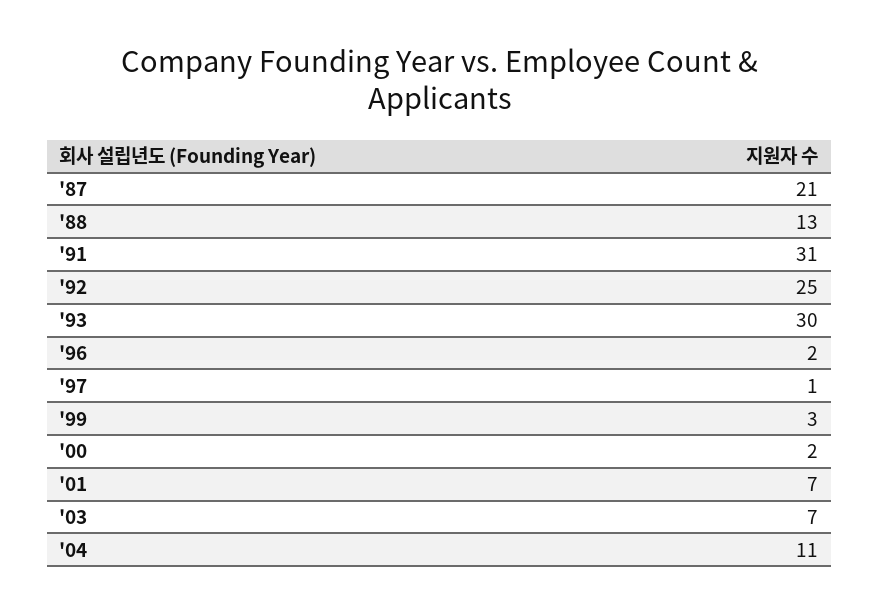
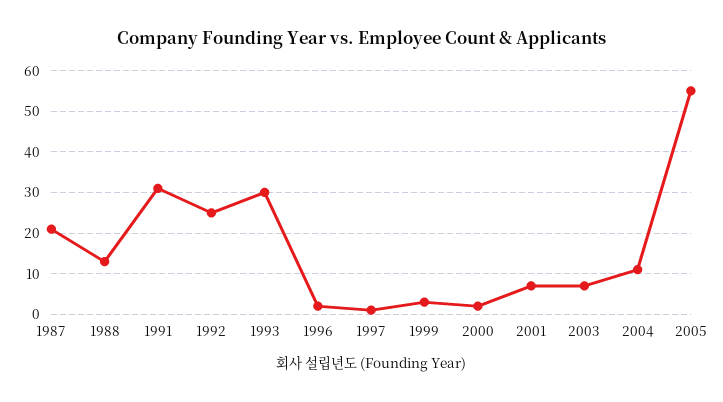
2005: none -> 55

